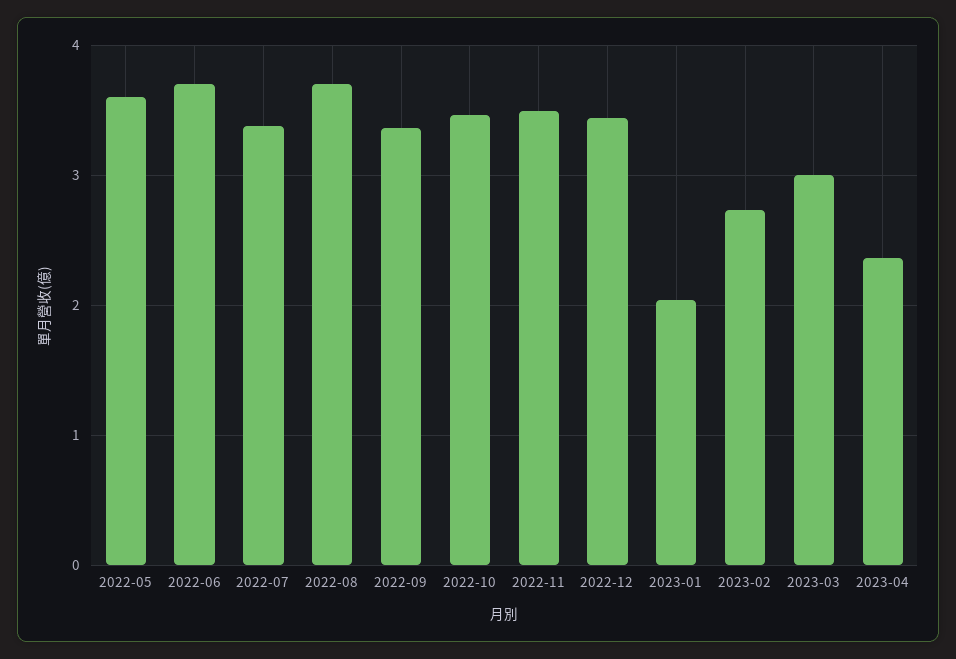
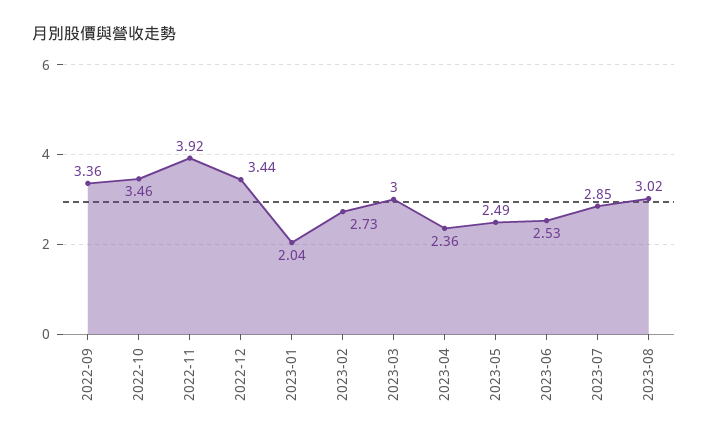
2022-05: 3.6 -> none
2022-06: 3.7 -> none
2022-07: 3.4 -> none
2022-08: 3.7 -> none
2022-11: 3.5 -> 3.92
2023-05: none -> 2.49
2023-06: none -> 2.53
2023-07: none -> 2.85
2023-08: none -> 3.02

